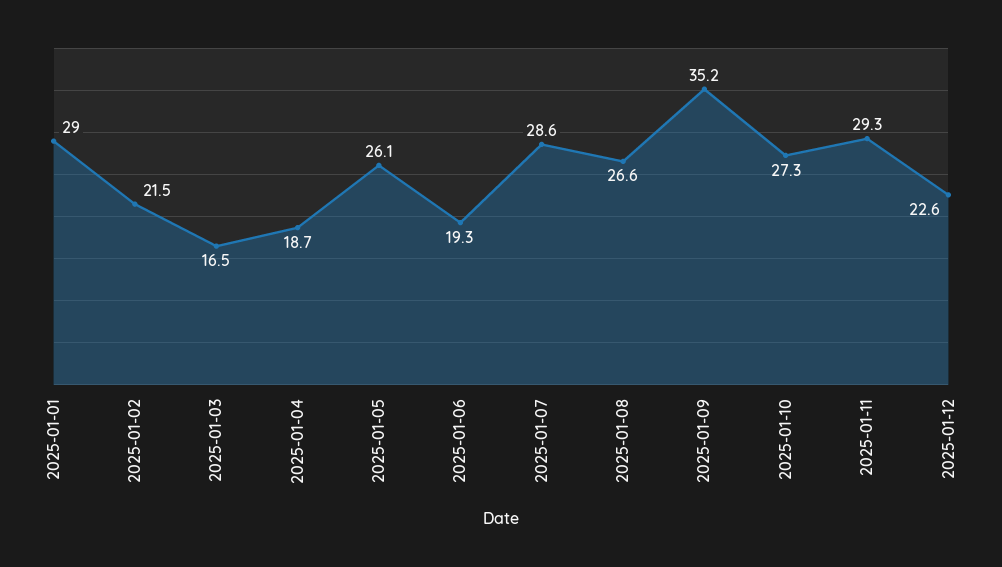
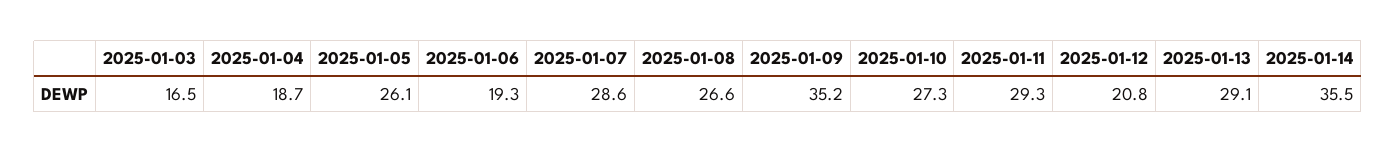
2025-01-01: 29 -> none
2025-01-02: 21.5 -> none
2025-01-12: 22.6 -> 20.8
2025-01-13: none -> 29.1
2025-01-14: none -> 35.5

